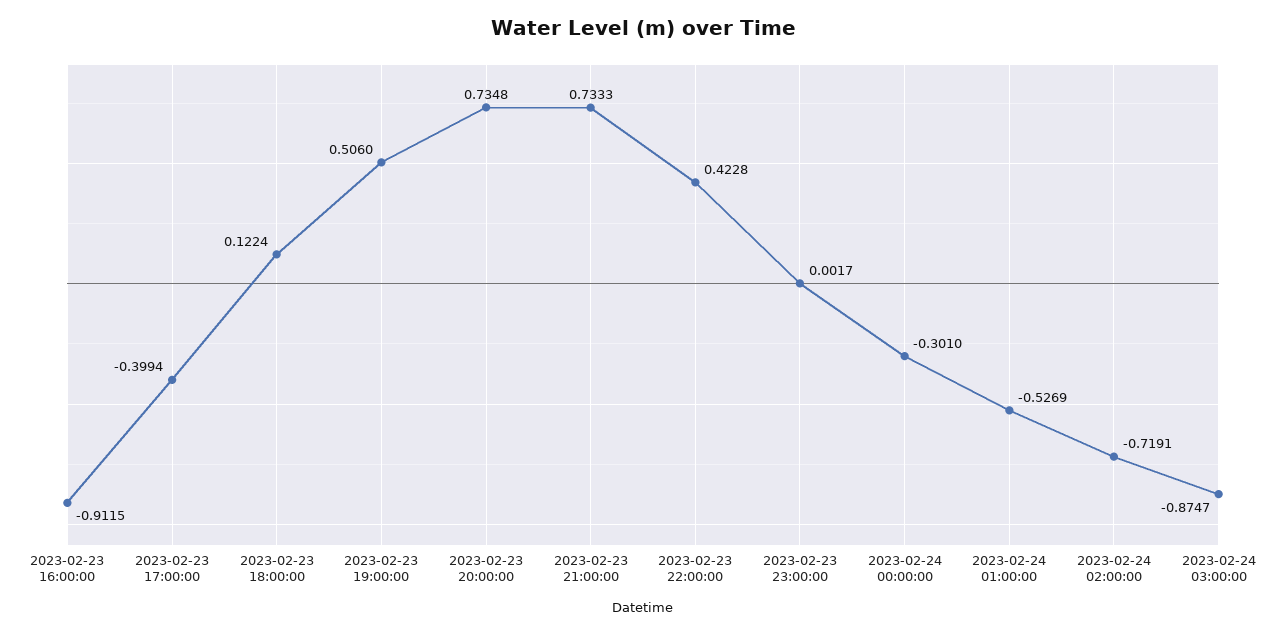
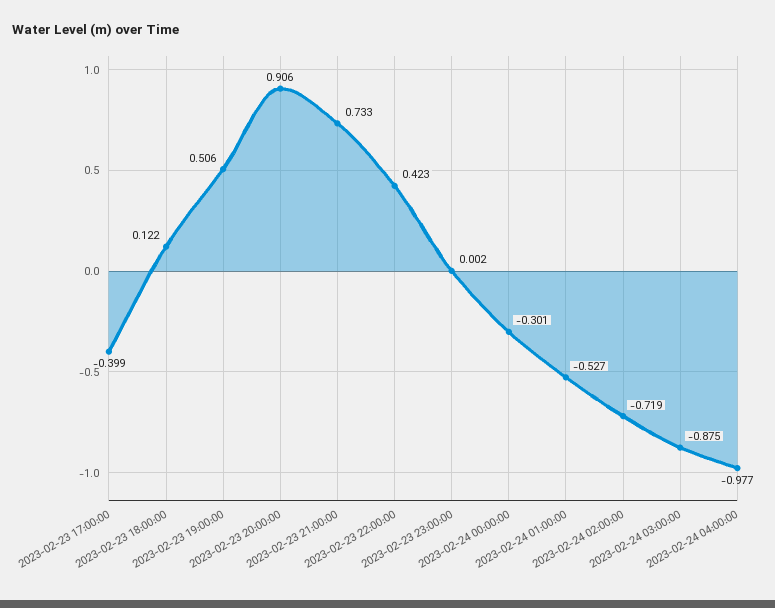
2023-02-23 16:00:00: -0.9115 -> none
2023-02-23 20:00:00: 0.7348 -> 0.906
2023-02-24 04:00:00: none -> -0.977

